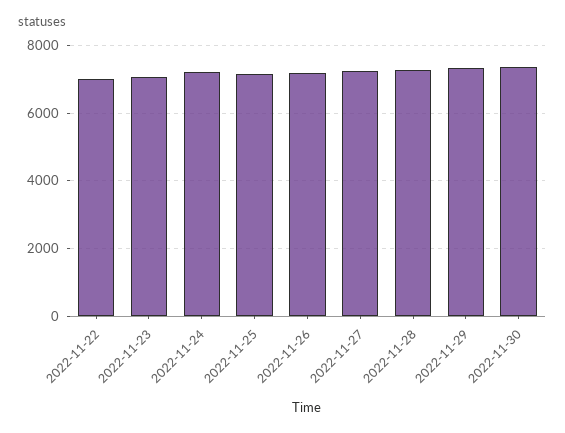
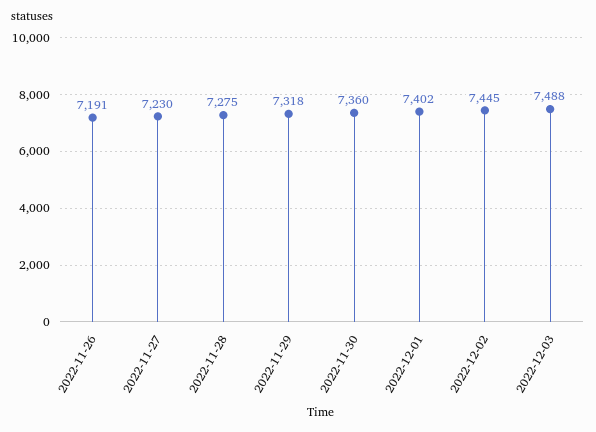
2022-11-22: 7000 -> none
2022-11-23: 7000 -> none
2022-11-24: 7200 -> none
2022-11-25: 7200 -> none
2022-12-01: none -> 7402
2022-12-02: none -> 7445
2022-12-03: none -> 7488

